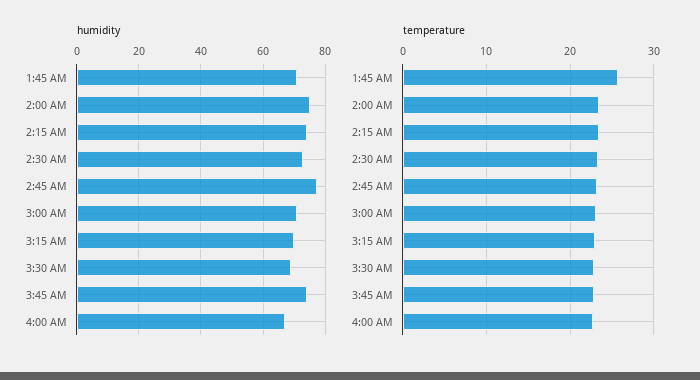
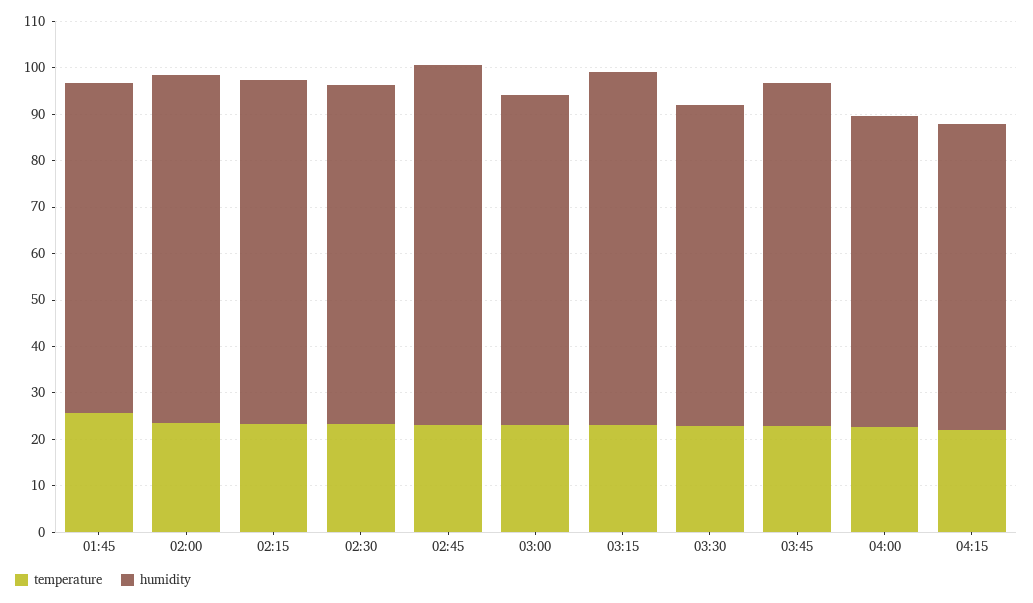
humidity, 3:15 AM: 70 -> 76
temperature, 04:15: none -> 22
humidity, 04:15: none -> 66

